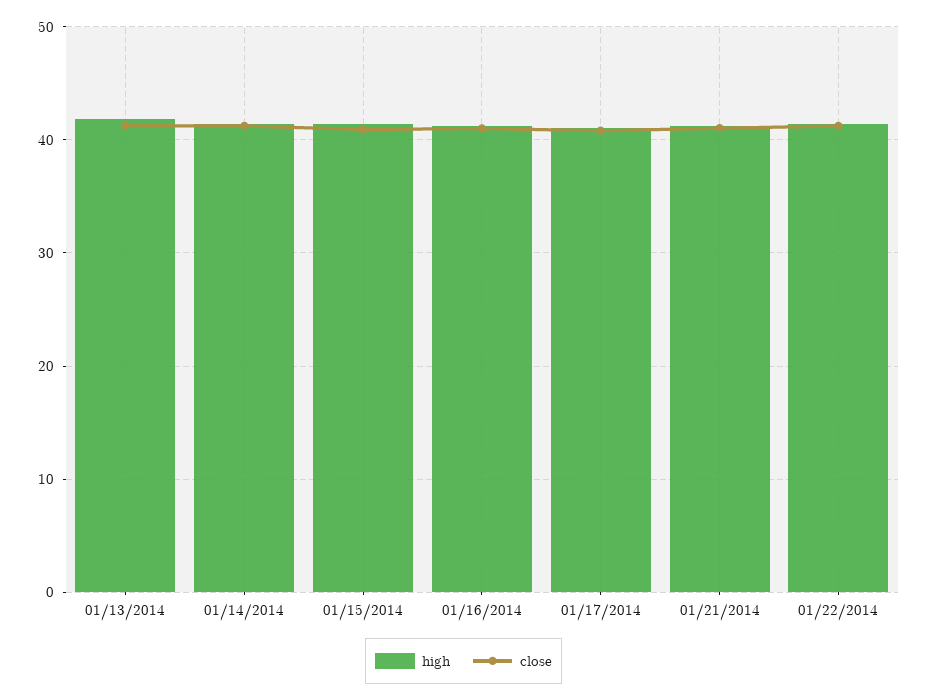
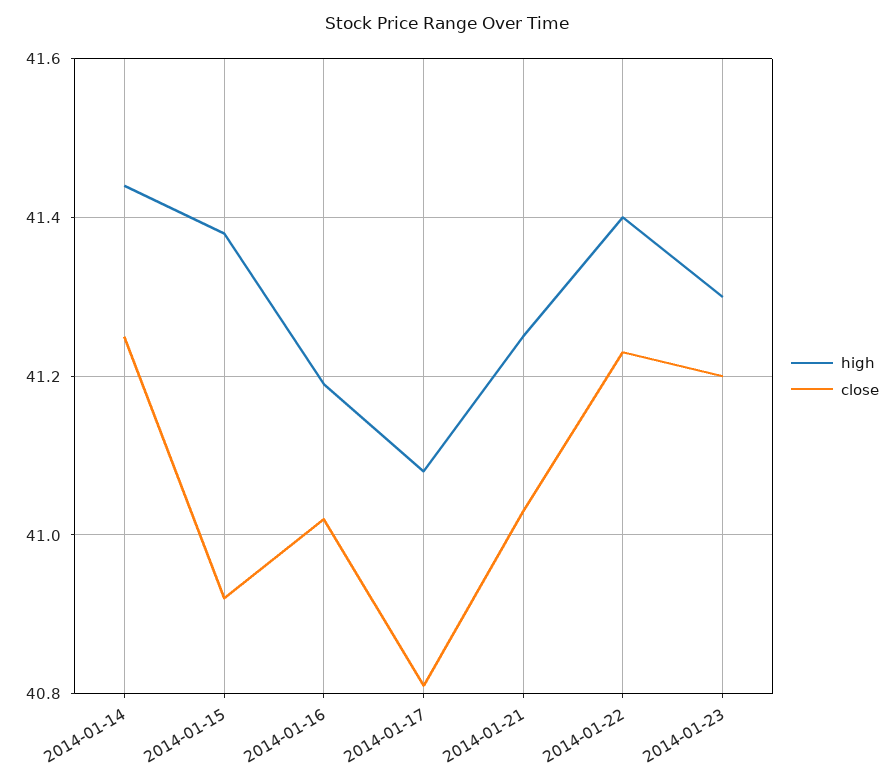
high, 01/13/2014: 42 -> none
close, 01/13/2014: 41 -> none
high, 2014-01-23: none -> 41.3
close, 2014-01-23: none -> 41.2

